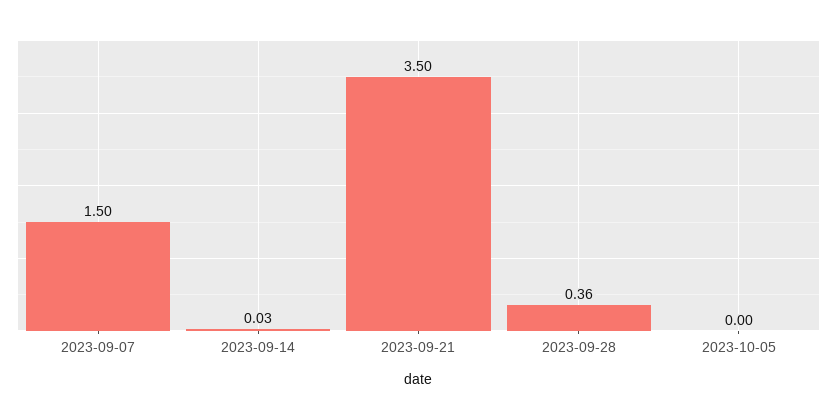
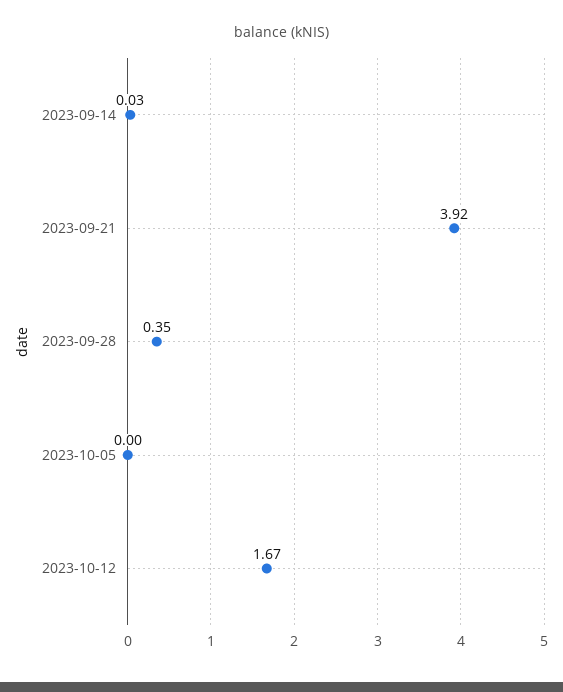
2023-09-07: 1.5 -> none
2023-09-21: 3.5 -> 3.92
2023-09-28: 0.36 -> 0.35
2023-10-12: none -> 1.67

